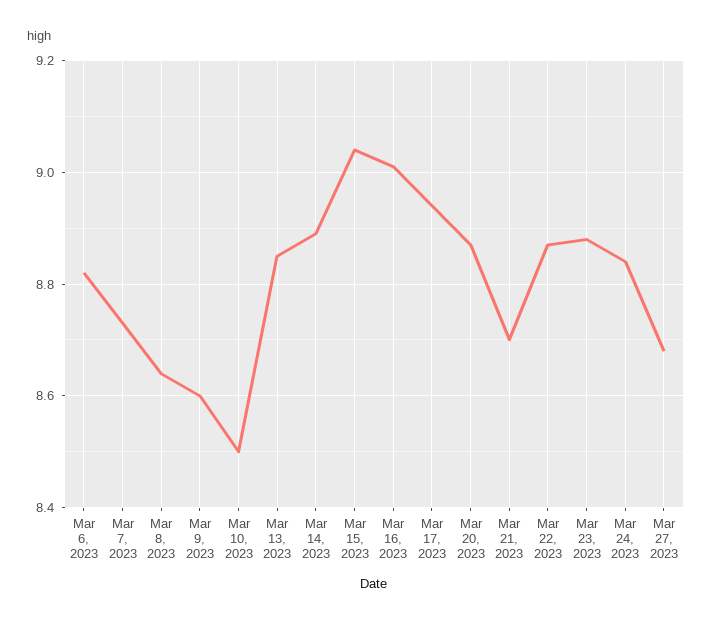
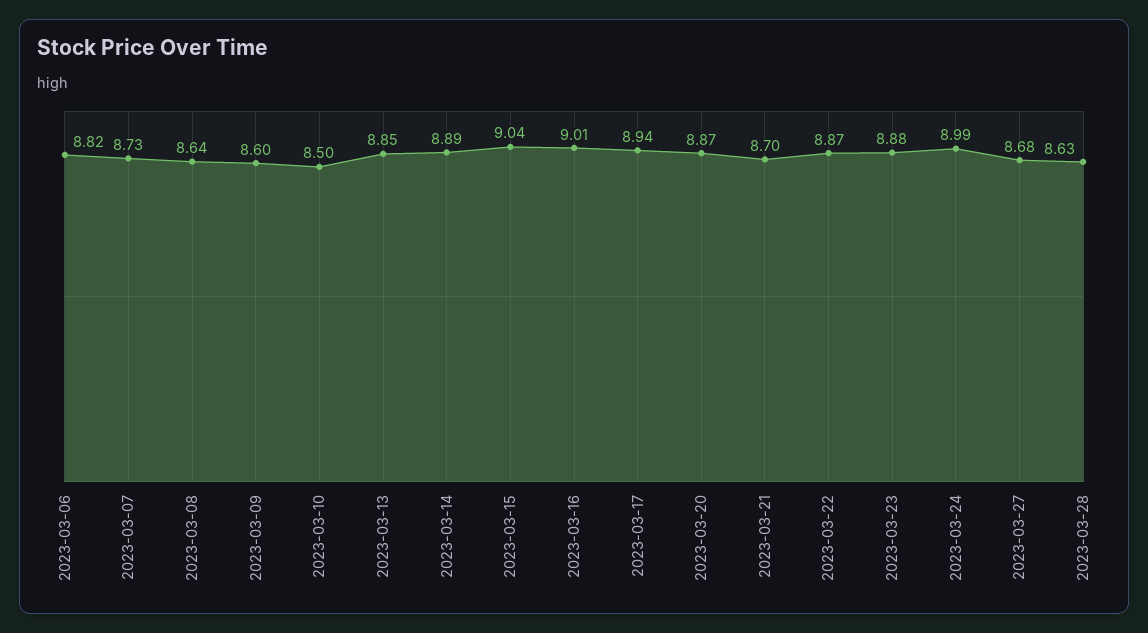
Mar 24, 2023: 8.85 -> 8.99
2023-03-28: none -> 8.63

